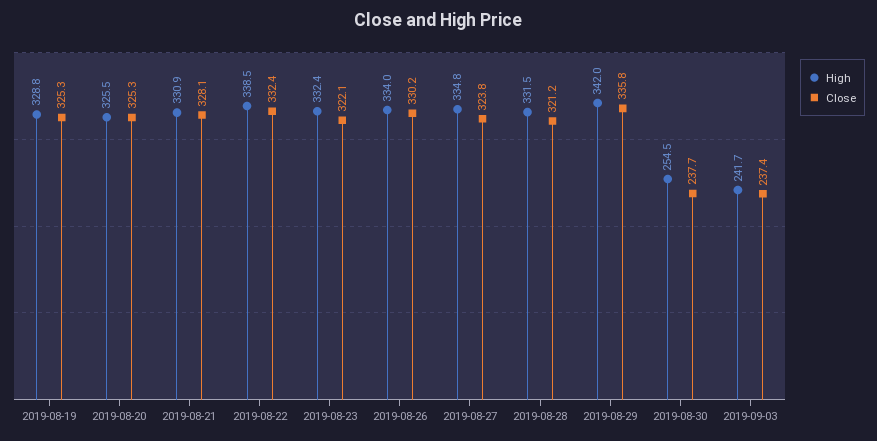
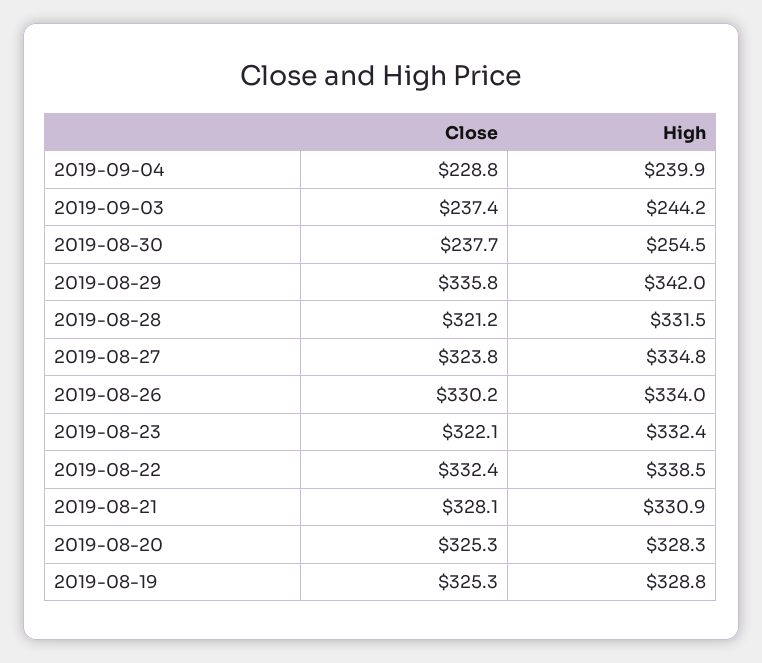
High, 2019-08-20: 325.5 -> 328.3
High, 2019-09-03: 241.7 -> 244.2
Close, 2019-09-04: none -> 228.8
High, 2019-09-04: none -> 239.9

